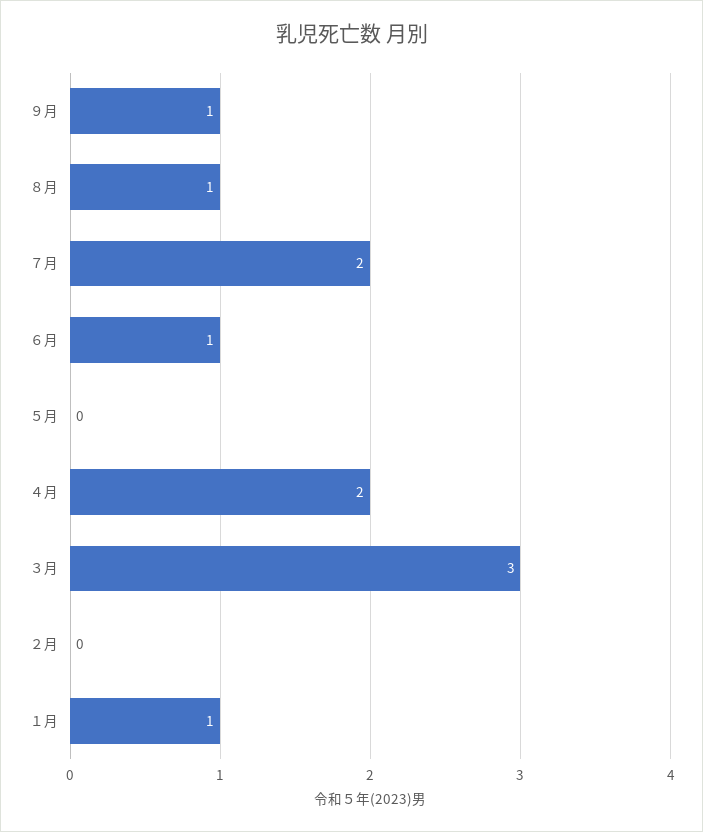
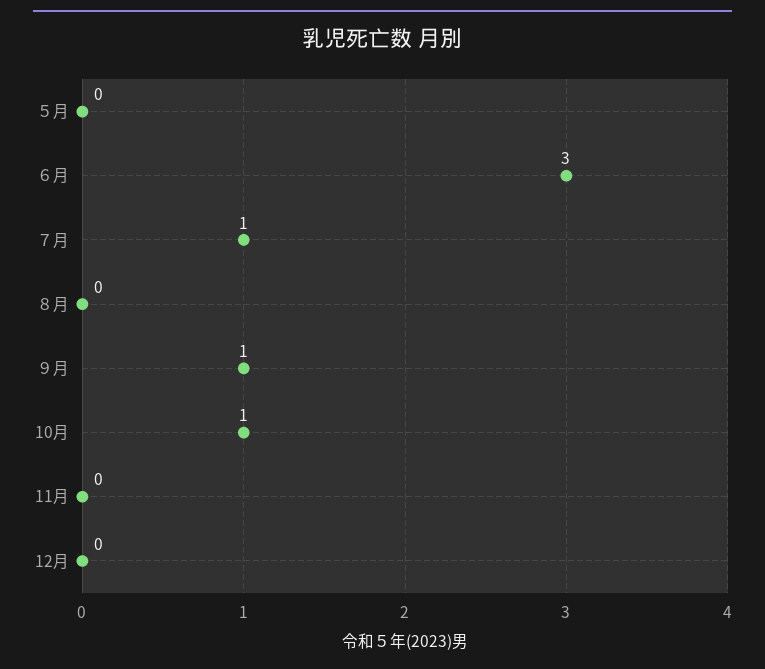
８月: 1 -> 0
７月: 2 -> 1
６月: 1 -> 3
４月: 2 -> none
３月: 3 -> none
２月: 0 -> none
１月: 1 -> none
10月: none -> 1
11月: none -> 0
12月: none -> 0

